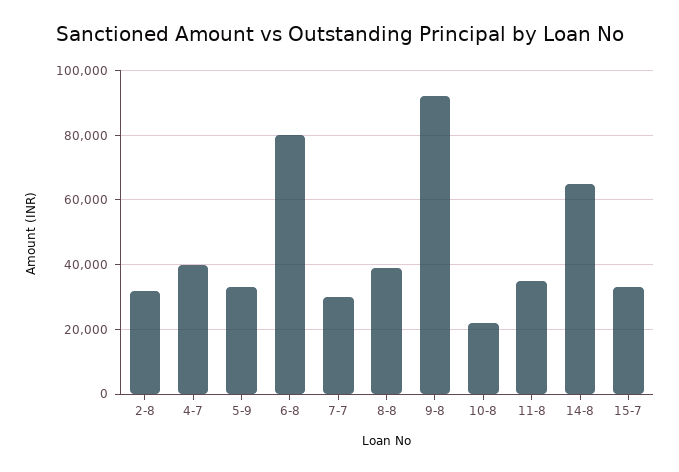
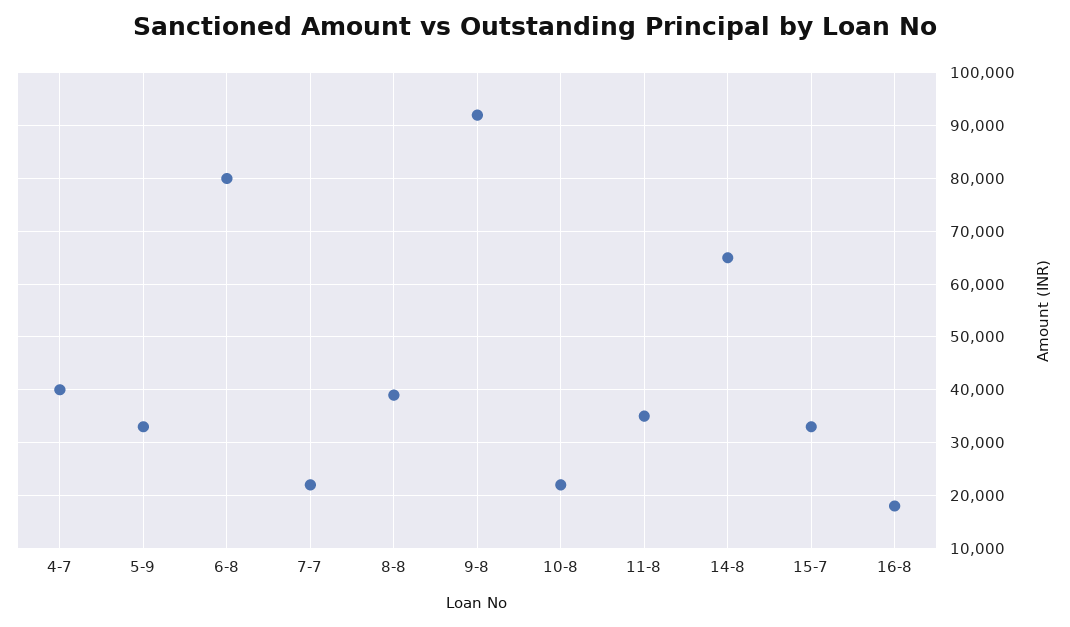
2-8: 32000 -> none
7-7: 30000 -> 22000
16-8: none -> 18000

